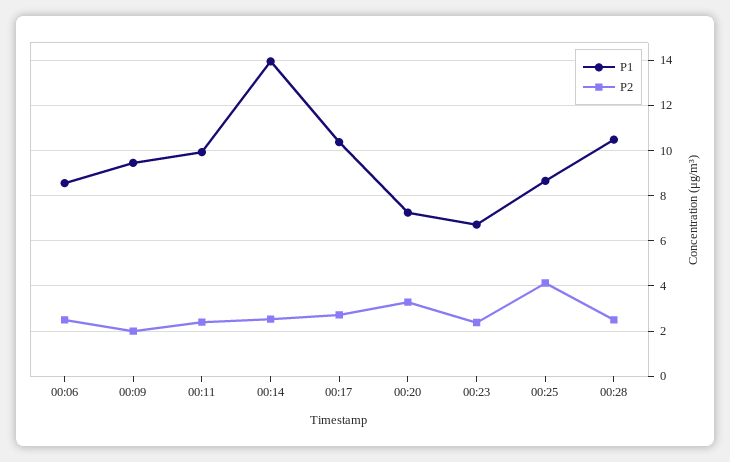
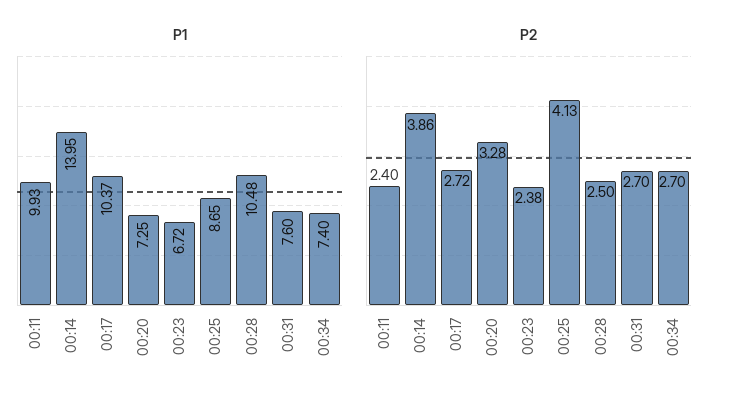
P1, 00:06: 8.5 -> none
P2, 00:06: 2.5 -> none
P1, 00:09: 9.5 -> none
P2, 00:09: 2 -> none
P2, 00:14: 2.5 -> 3.86
P1, 00:31: none -> 7.6
P1, 00:34: none -> 7.4
P2, 00:31: none -> 2.7
P2, 00:34: none -> 2.7

